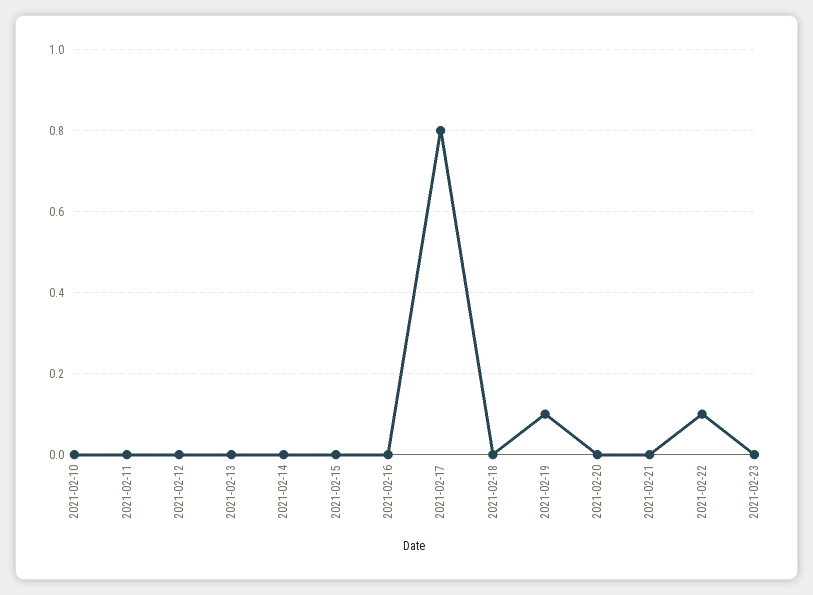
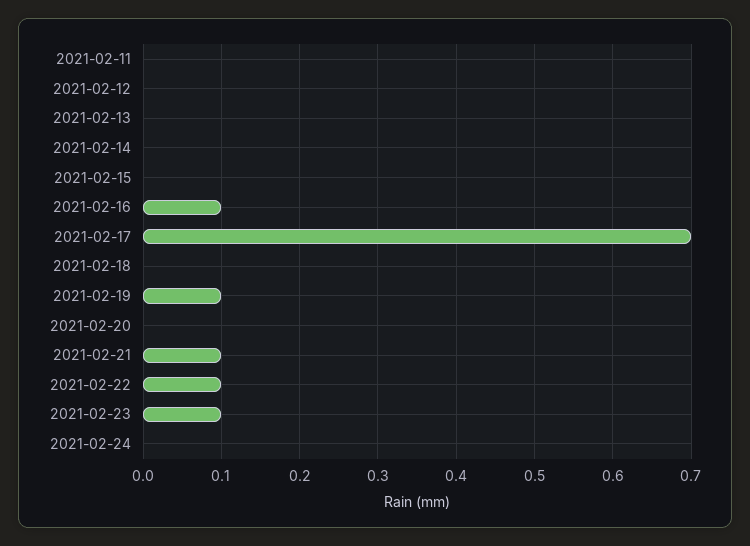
2021-02-10: 0 -> none
2021-02-16: 0 -> 0.1
2021-02-17: 0.8 -> 0.7
2021-02-21: 0 -> 0.1
2021-02-23: 0 -> 0.1
2021-02-24: none -> 0

